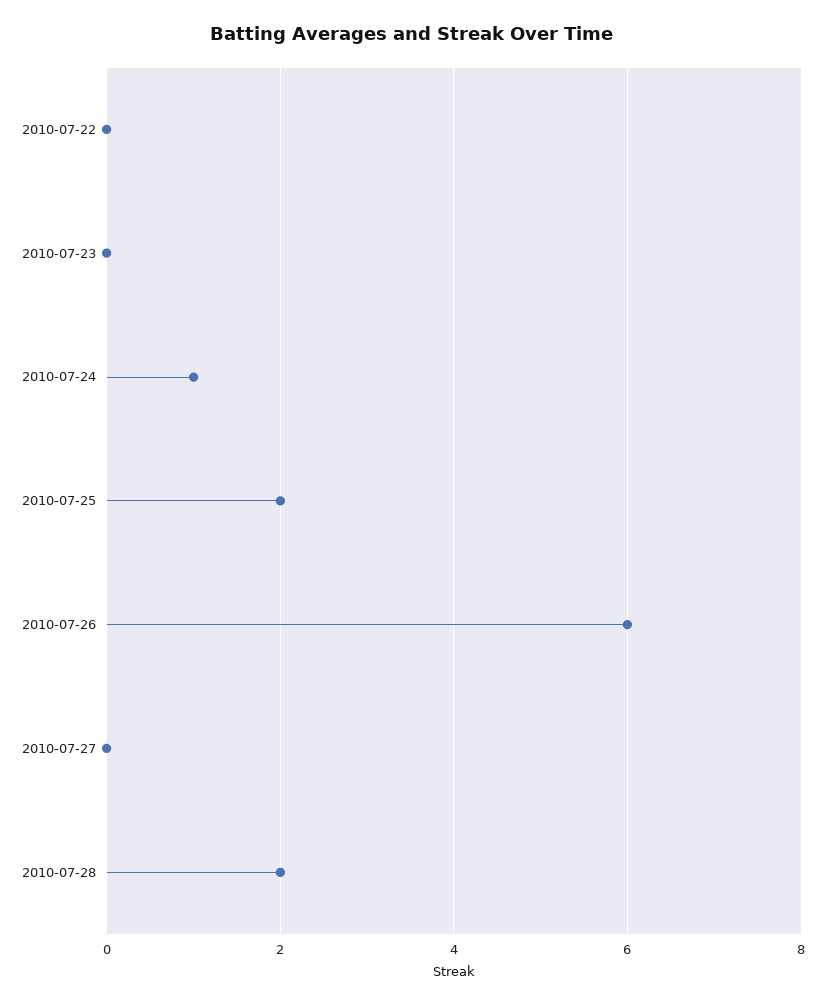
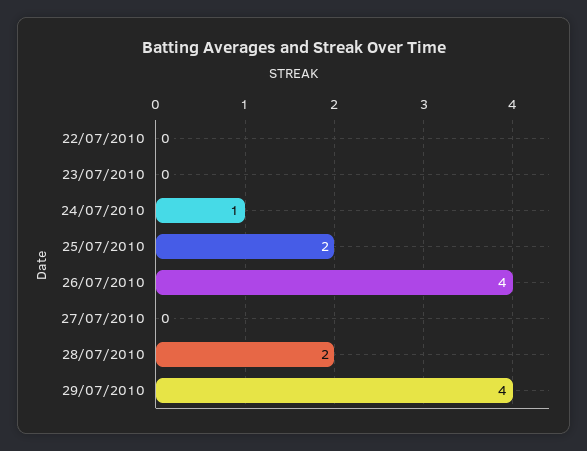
2010-07-26: 6 -> 4
29/07/2010: none -> 4

